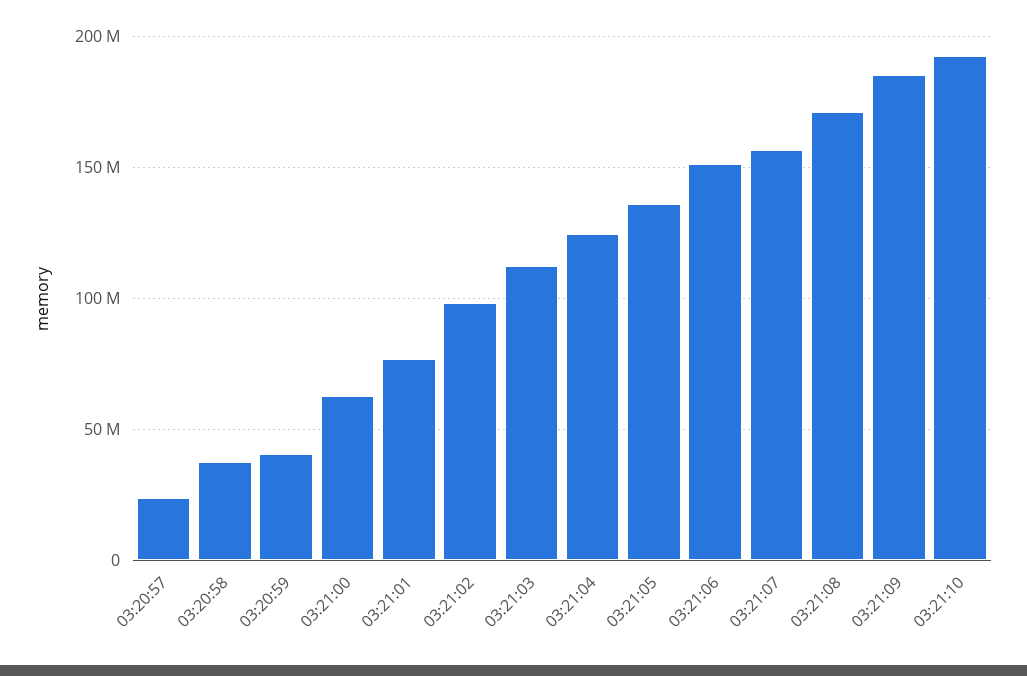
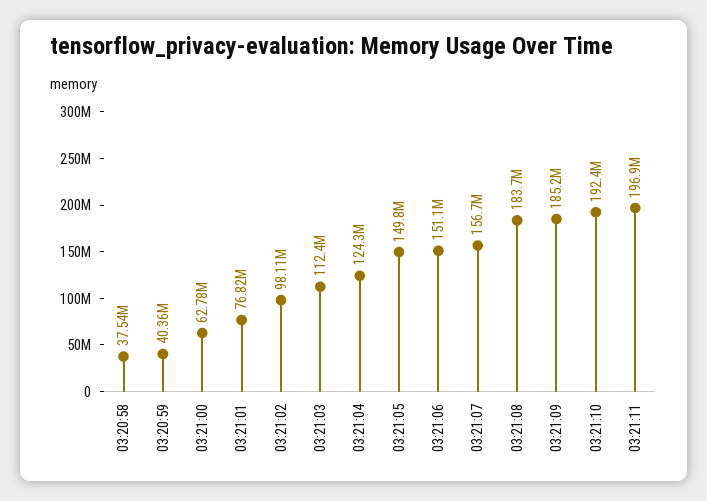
03:20:57: 25000000 -> none
03:21:05: 135000000 -> 149800000
03:21:08: 170000000 -> 183700000
03:21:11: none -> 196900000

